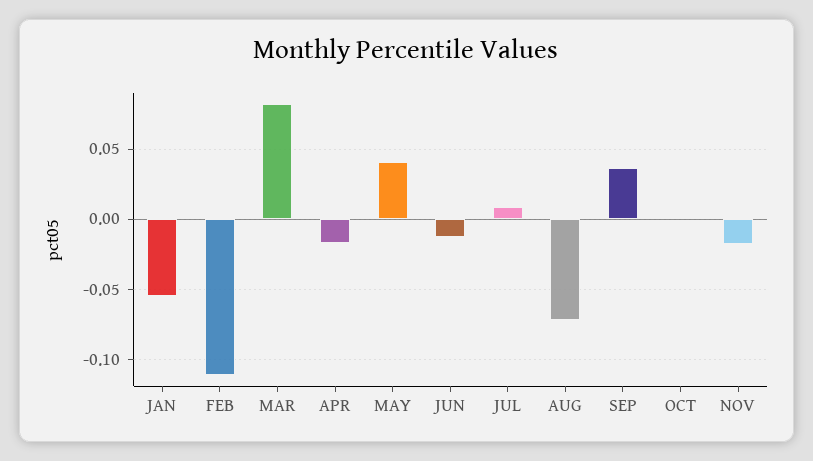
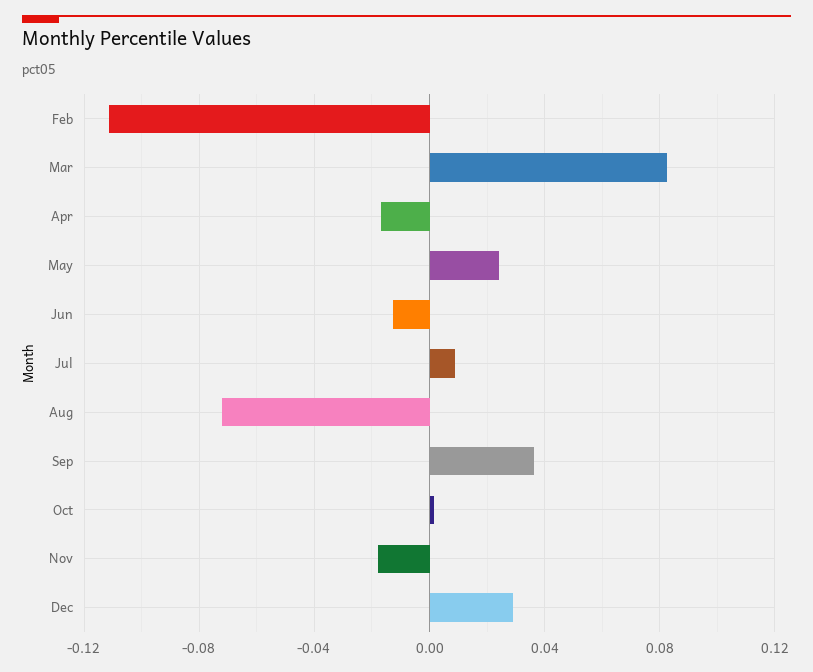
JAN: -0.055 -> none
MAY: 0.04 -> 0.025
Dec: none -> 0.03

